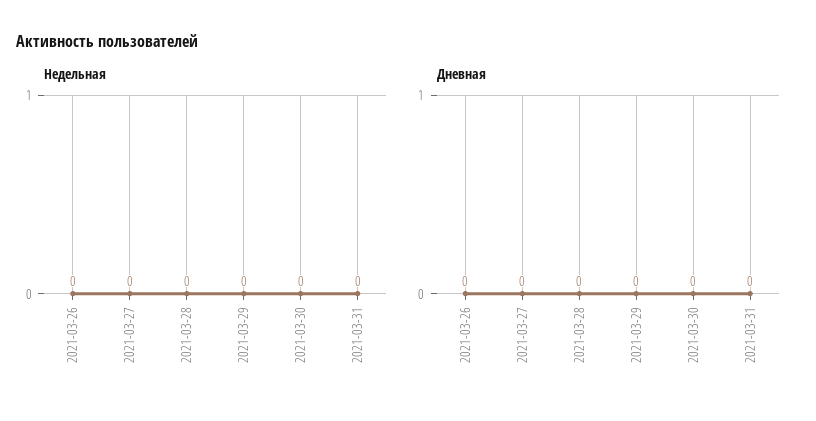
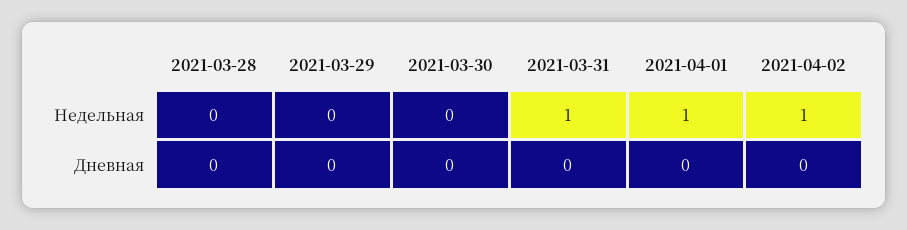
Недельная, 2021-03-26: 0 -> none
Недельная, 2021-03-27: 0 -> none
Недельная, 2021-03-31: 0 -> 1
Дневная, 2021-03-26: 0 -> none
Дневная, 2021-03-27: 0 -> none
Недельная, 2021-04-01: none -> 1
Недельная, 2021-04-02: none -> 1
Дневная, 2021-04-01: none -> 0
Дневная, 2021-04-02: none -> 0

